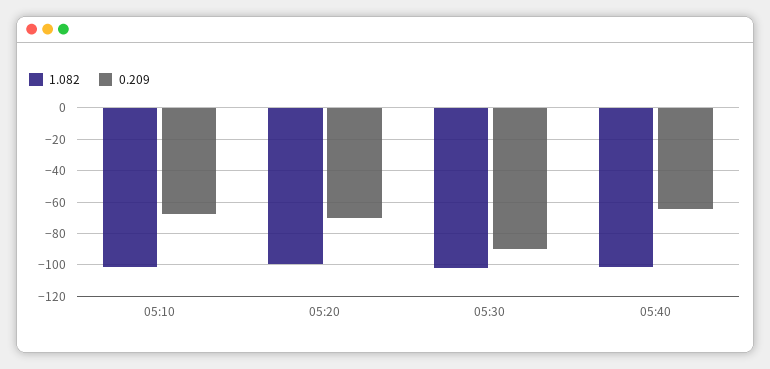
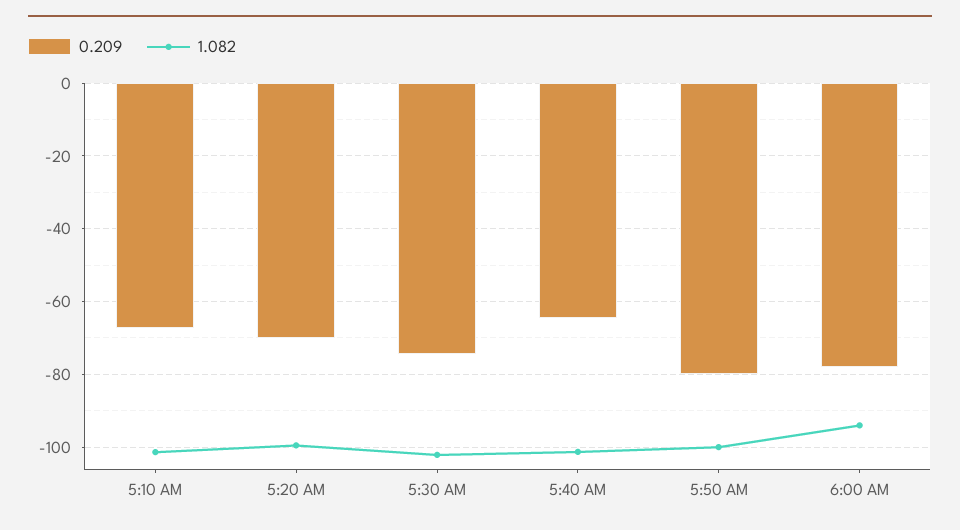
0.209, 05:30: -90 -> -74
0.209, 5:50 AM: none -> -80
1.082, 5:50 AM: none -> -100
0.209, 6:00 AM: none -> -78
1.082, 6:00 AM: none -> -94

